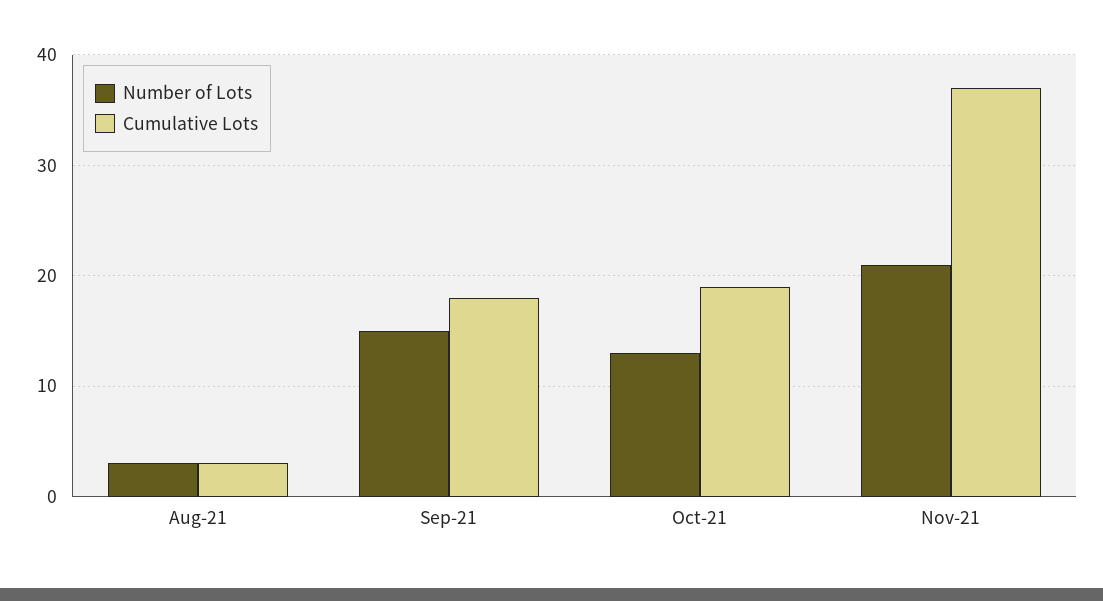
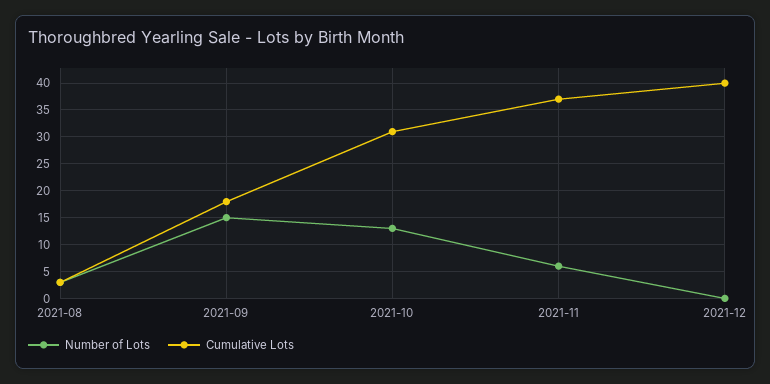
Cumulative Lots, Oct-21: 19 -> 30
Number of Lots, Nov-21: 21 -> 5
Number of Lots, 2021-12: none -> 0
Cumulative Lots, 2021-12: none -> 40

